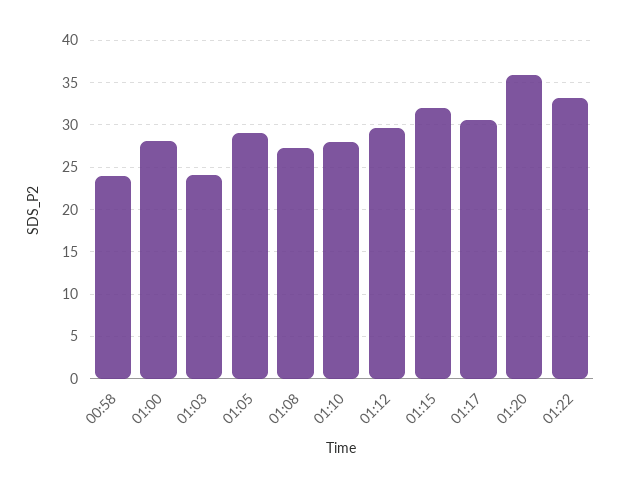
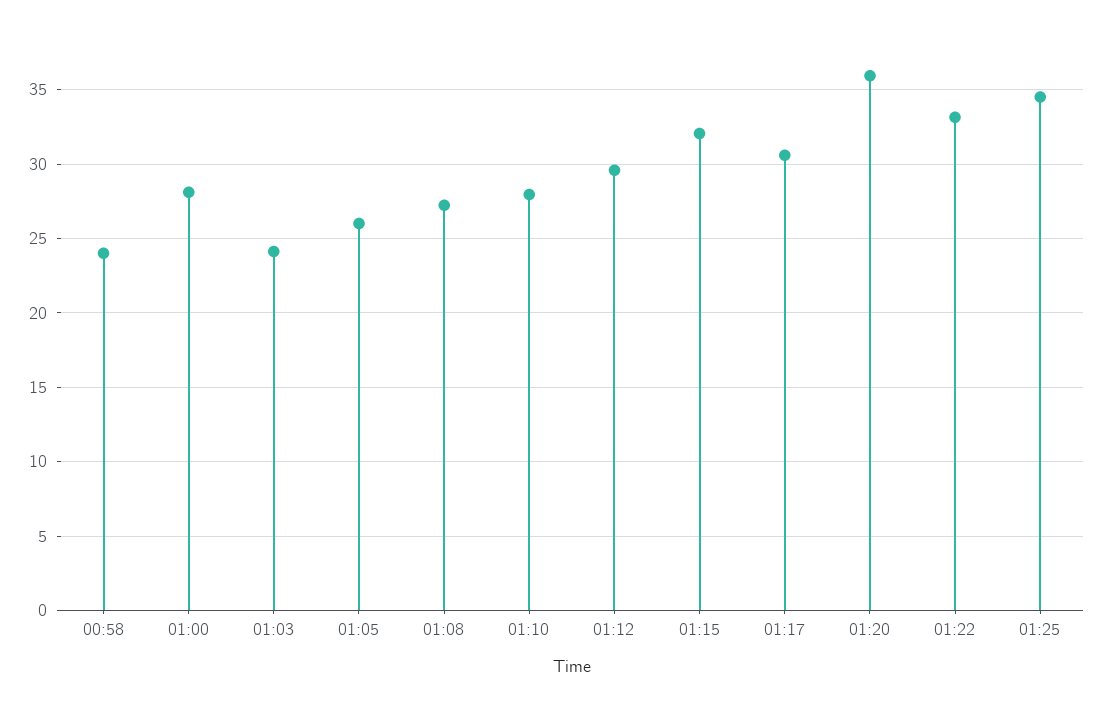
01:05: 29 -> 26
01:25: none -> 34.5

